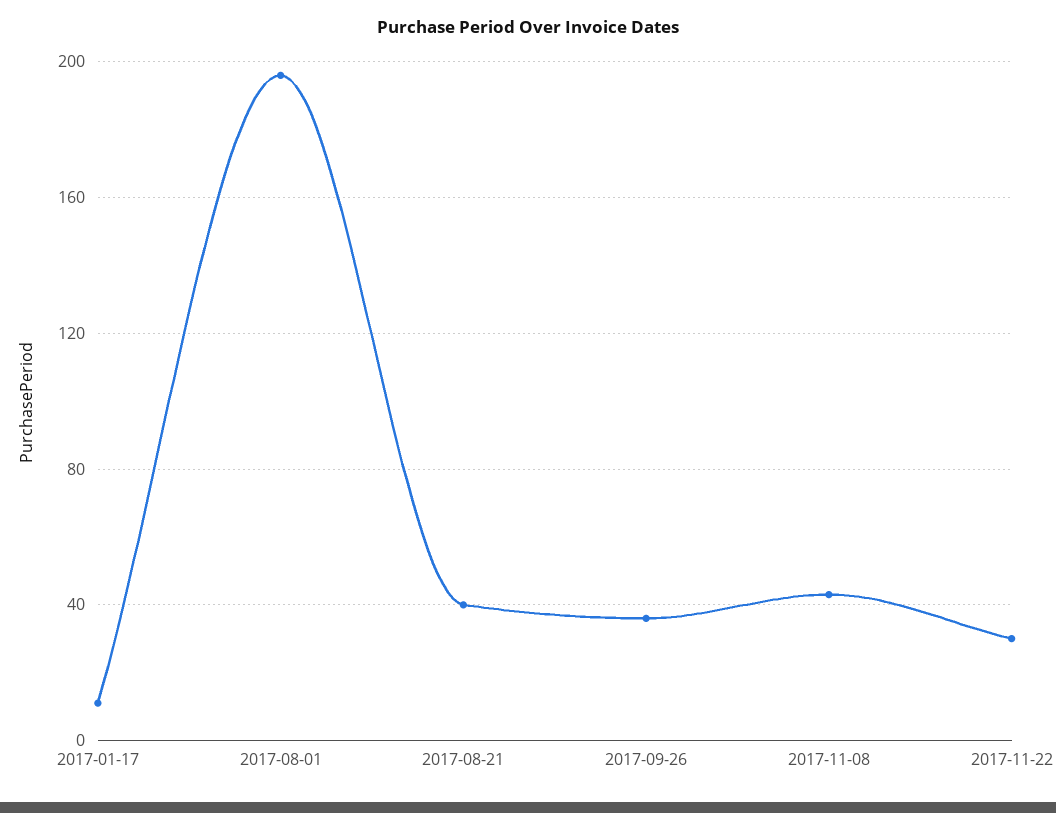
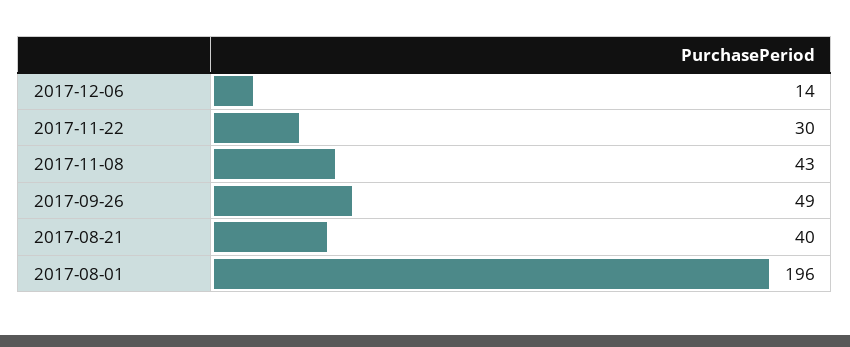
2017-01-17: 10 -> none
2017-09-26: 35 -> 49
2017-12-06: none -> 14

